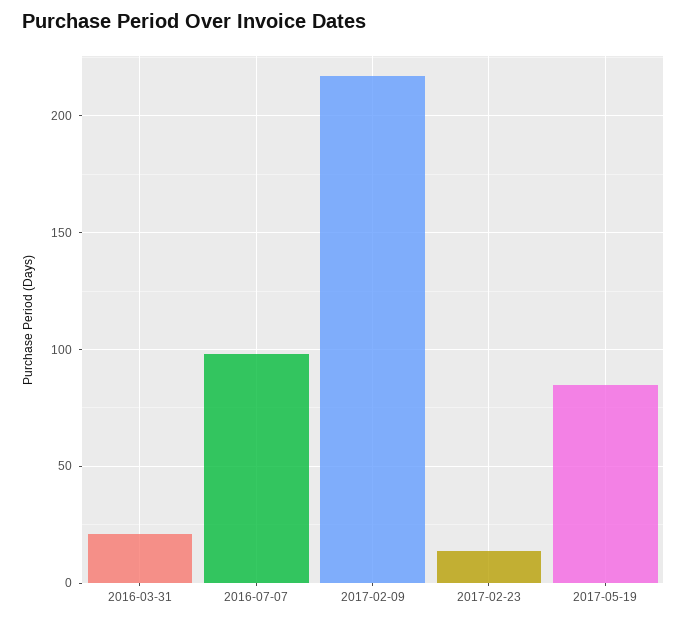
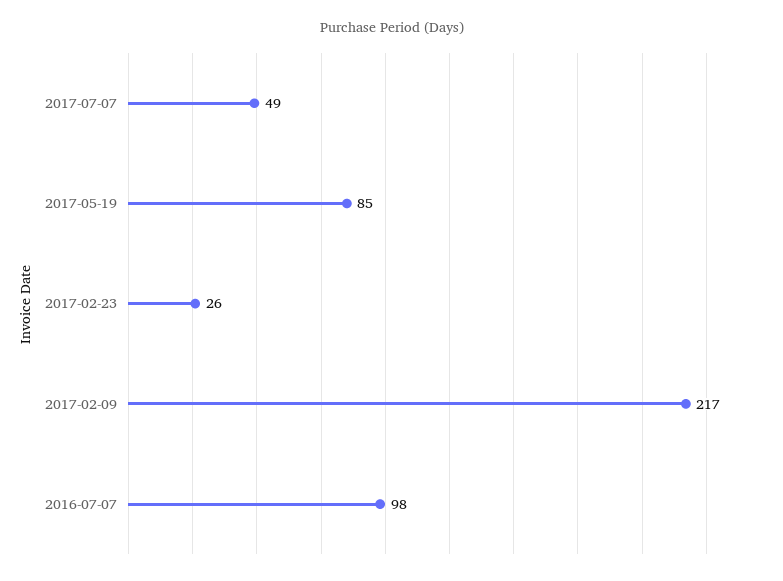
2016-03-31: 20 -> none
2017-02-23: 15 -> 26
2017-07-07: none -> 49

